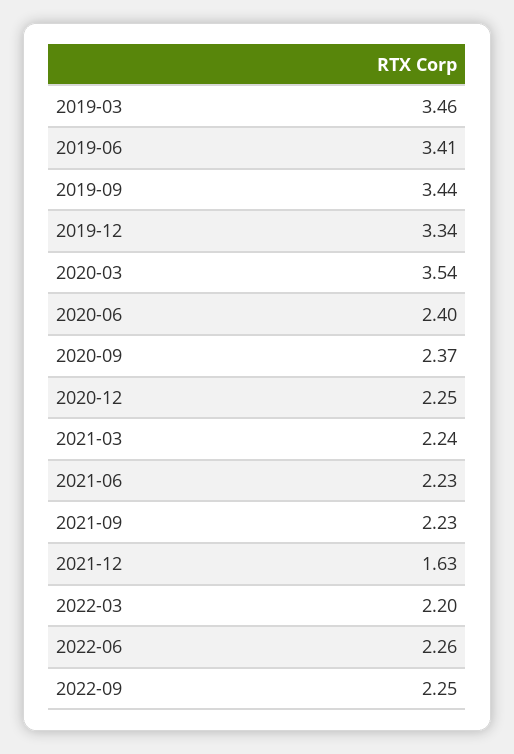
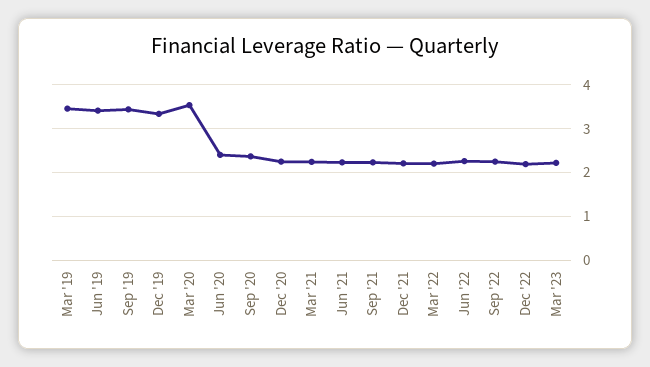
2021-12: 1.63 -> 2.2
Dec '22: none -> 2.2
Mar '23: none -> 2.2

